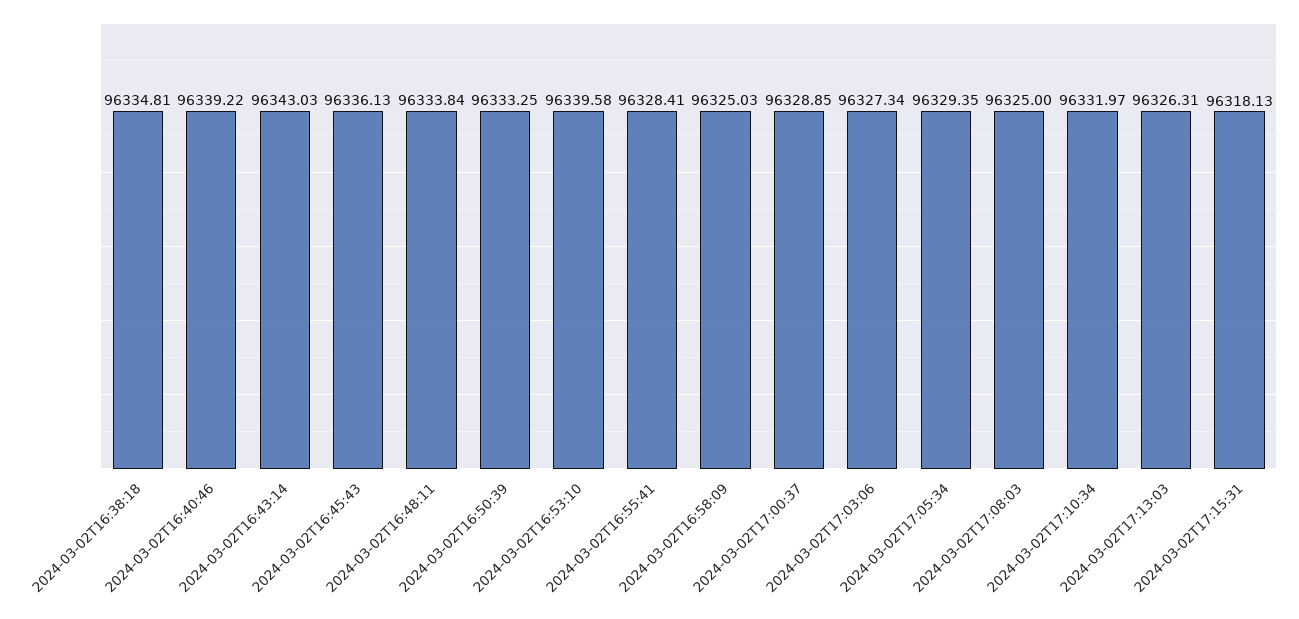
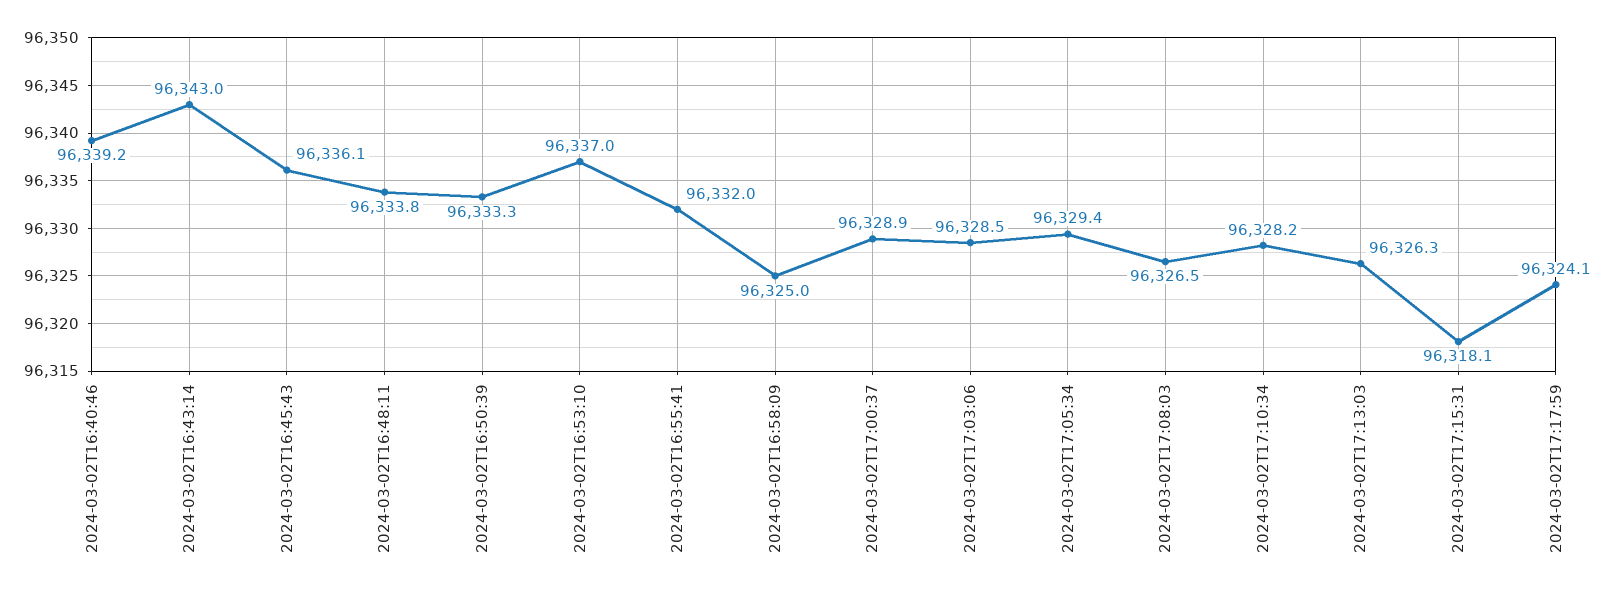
2024-03-02T16:38:18: 96334.81 -> none
2024-03-02T16:53:10: 96339.58 -> 96337
2024-03-02T16:55:41: 96328.41 -> 96332
2024-03-02T17:03:06: 96327.34 -> 96328.5
2024-03-02T17:08:03: 96325 -> 96326.5
2024-03-02T17:10:34: 96331.97 -> 96328.2
2024-03-02T17:17:59: none -> 96324.1

